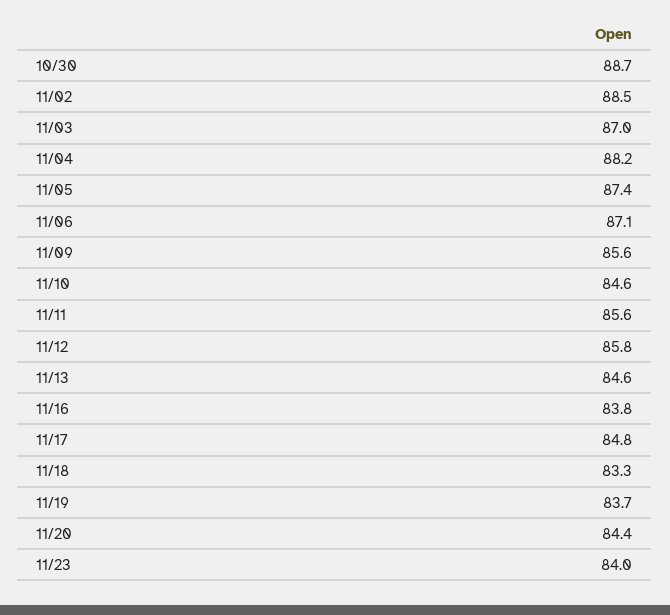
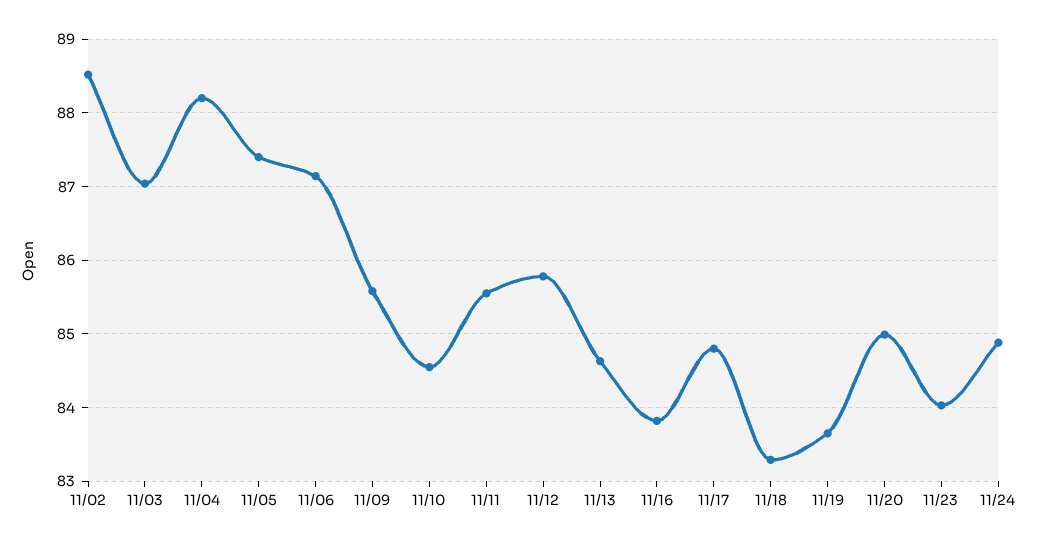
10/30: 88.7 -> none
11/20: 84.4 -> 85
11/24: none -> 84.9

